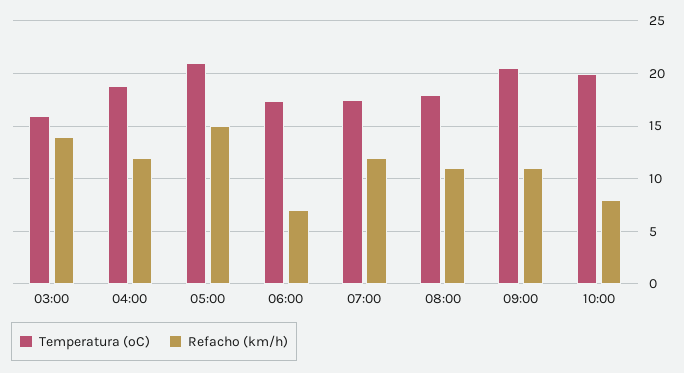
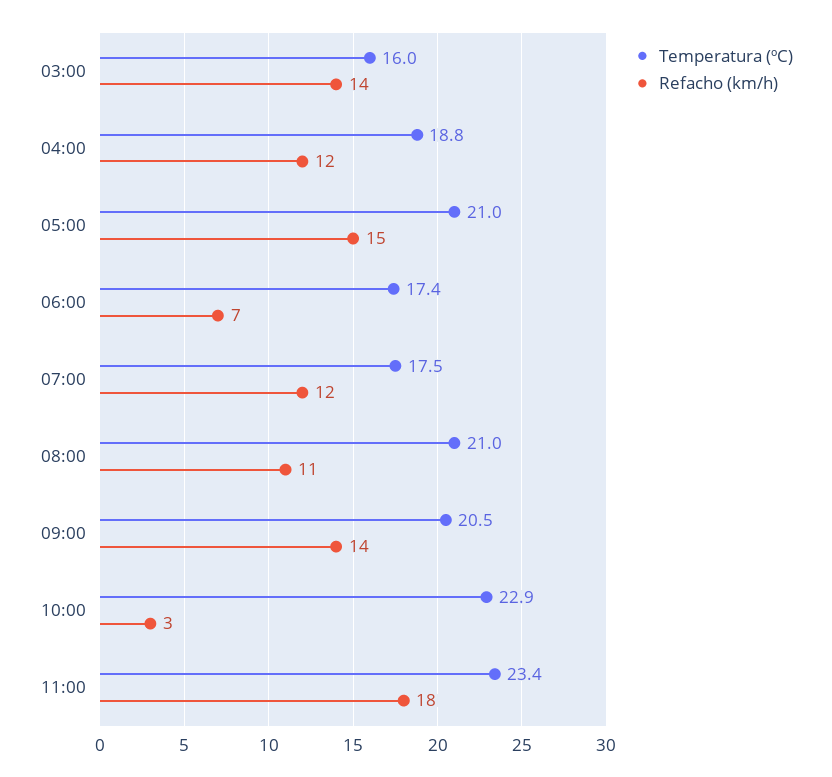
Temperatura (ºC), 08:00: 18 -> 21
Refacho (km/h), 09:00: 11 -> 14
Temperatura (ºC), 10:00: 20 -> 22.9
Refacho (km/h), 10:00: 8 -> 3
Temperatura (ºC), 11:00: none -> 23.4
Refacho (km/h), 11:00: none -> 18

